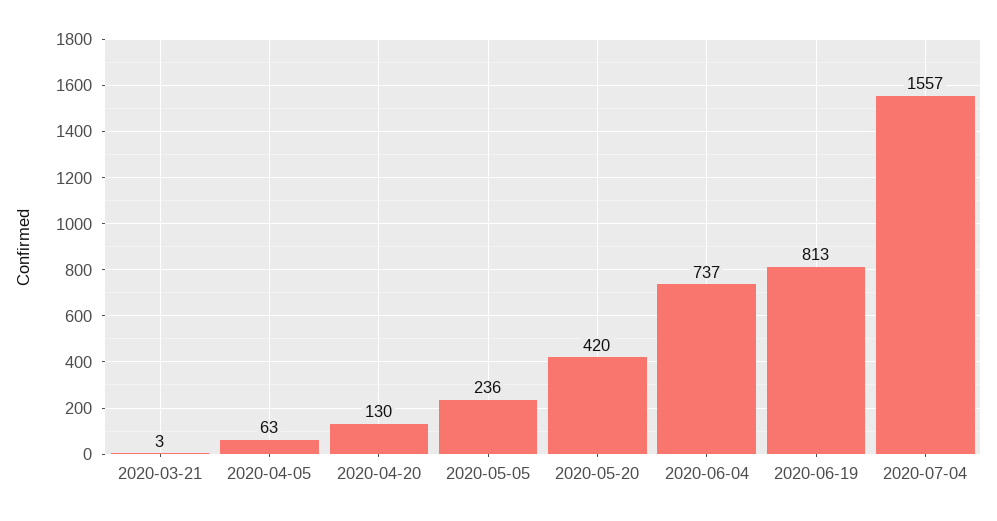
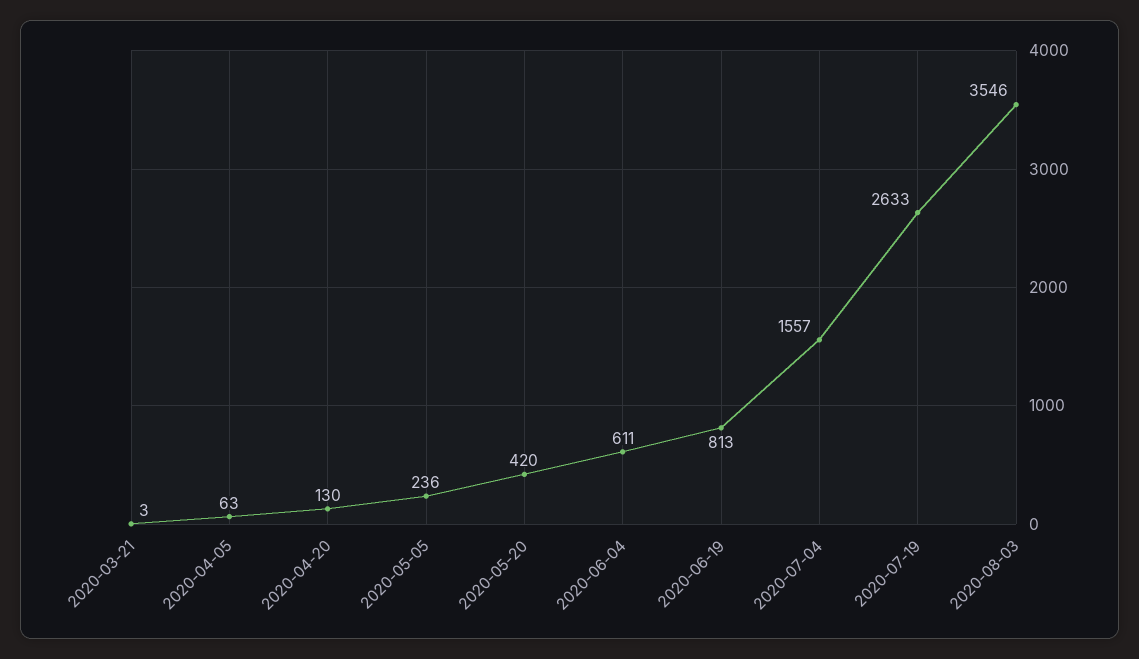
2020-06-04: 737 -> 611
2020-07-19: none -> 2633
2020-08-03: none -> 3546

